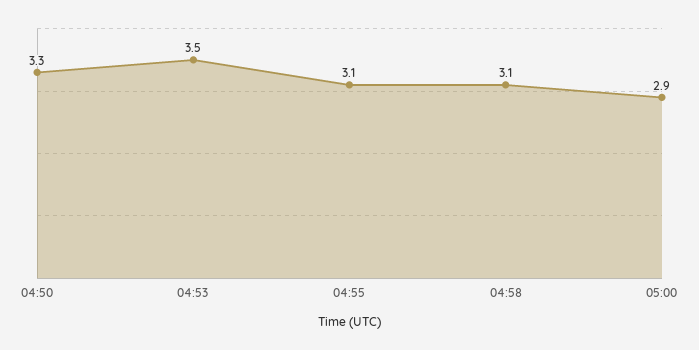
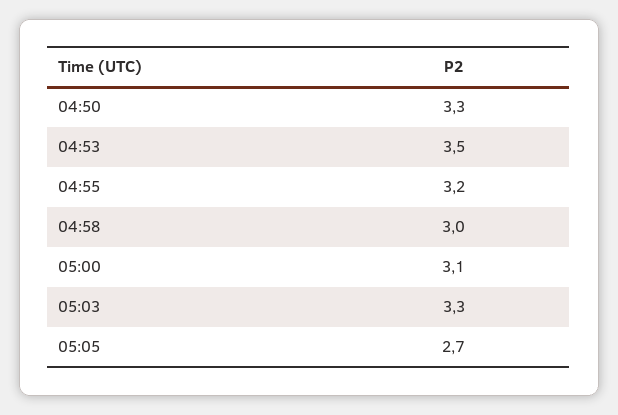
04:55: 3.1 -> 3.2
04:58: 3.1 -> 3
05:00: 2.9 -> 3.1
05:03: none -> 3.3
05:05: none -> 2.7

